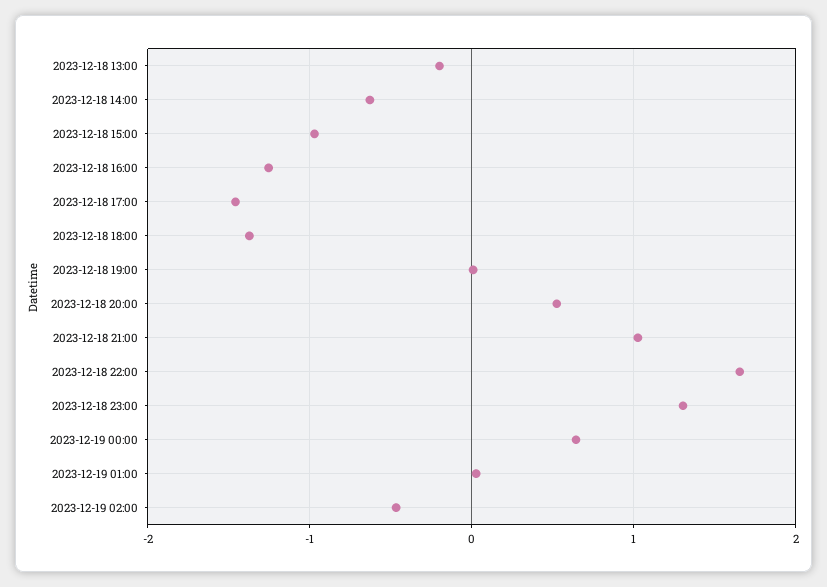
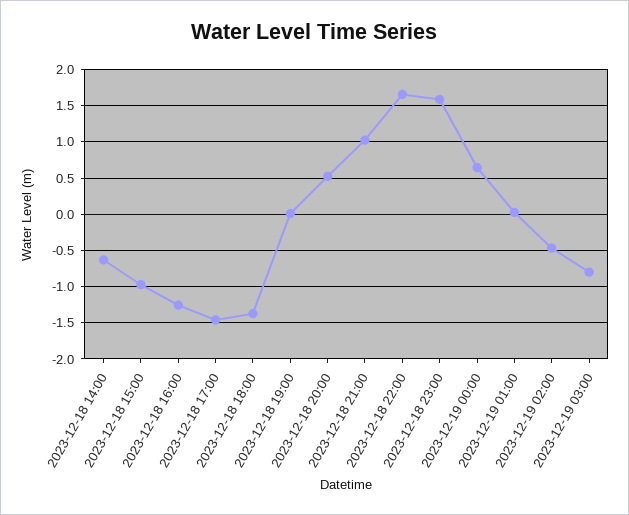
2023-12-18 13:00: -0.2 -> none
2023-12-18 23:00: 1.3 -> 1.6
2023-12-19 03:00: none -> -0.8

